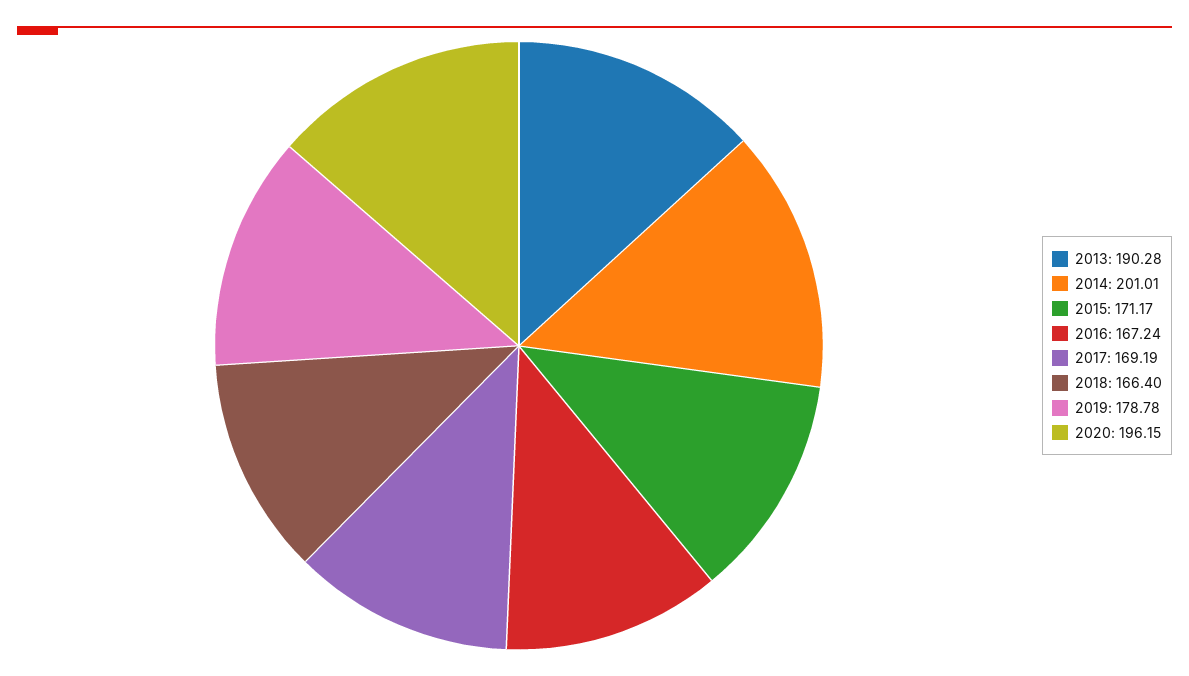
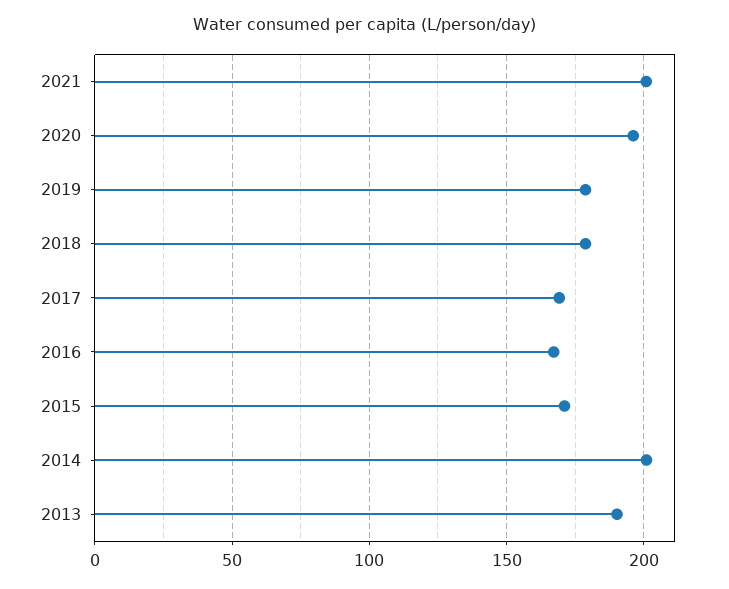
2018: 166.4 -> 180
2021: none -> 200

